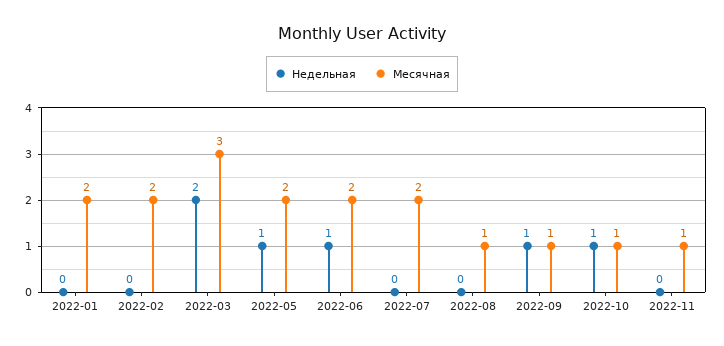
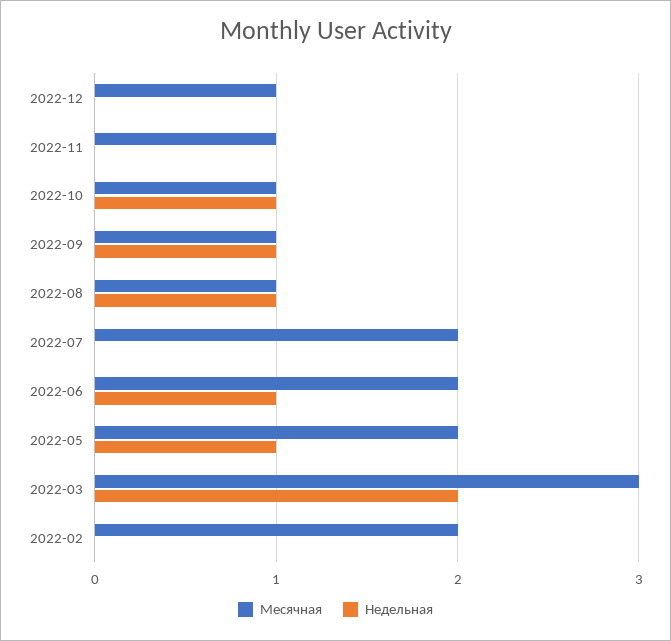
Недельная, 2022-01: 0 -> none
Месячная, 2022-01: 2 -> none
Недельная, 2022-08: 0 -> 1
Месячная, 2022-12: none -> 1
Недельная, 2022-12: none -> 0

